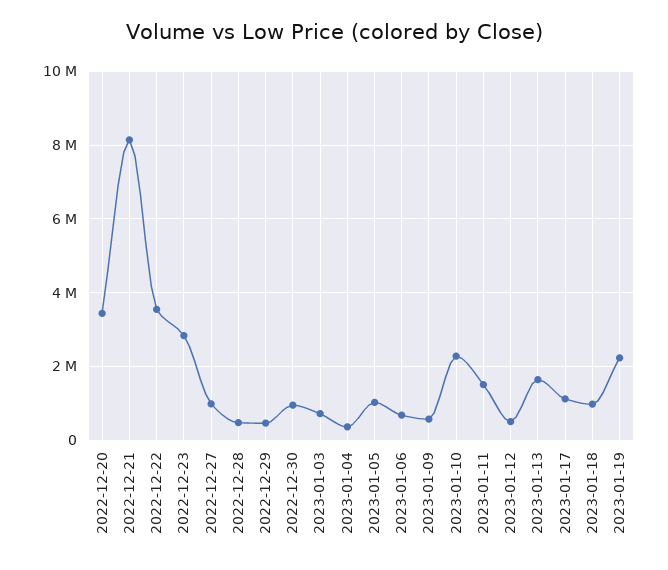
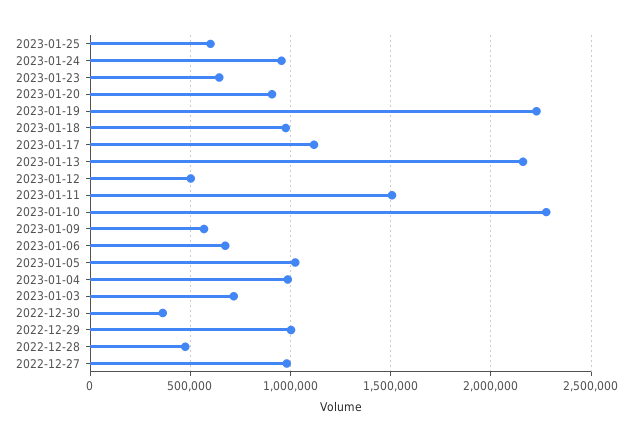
2022-12-20: 3400000 -> none
2022-12-21: 8200000 -> none
2022-12-22: 3600000 -> none
2022-12-23: 2800000 -> none
2022-12-29: 400000 -> 1000000
2022-12-30: 1000000 -> 350000
2023-01-04: 400000 -> 1000000
2023-01-13: 1600000 -> 2150000
2023-01-25: none -> 600000
2023-01-24: none -> 950000
2023-01-23: none -> 650000
2023-01-20: none -> 900000

